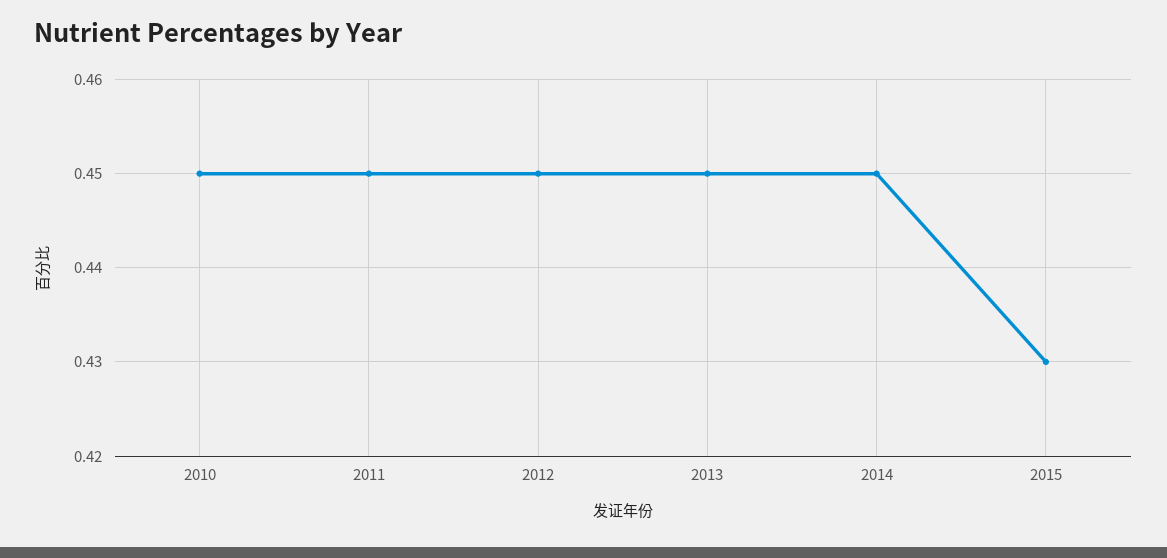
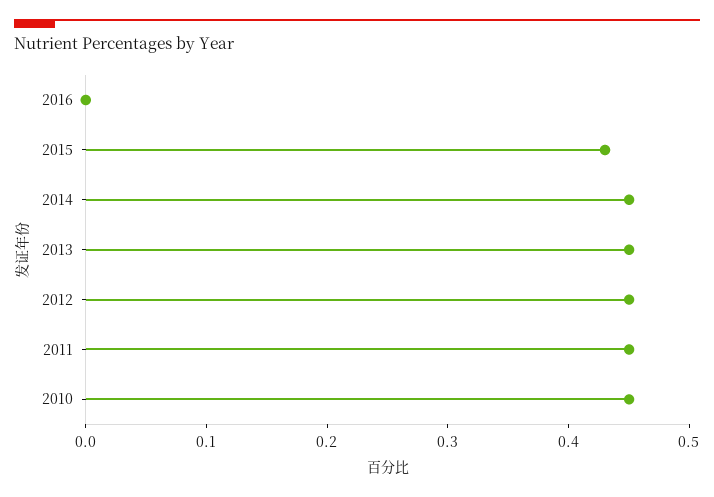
2016: none -> 0

